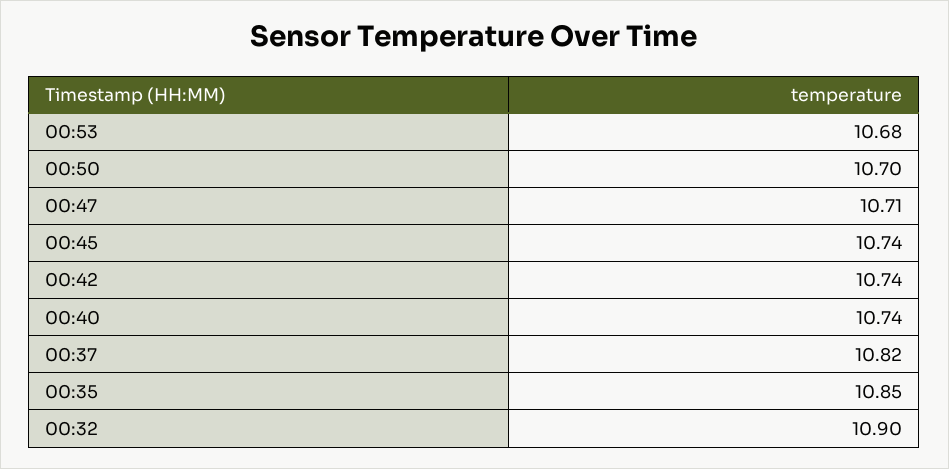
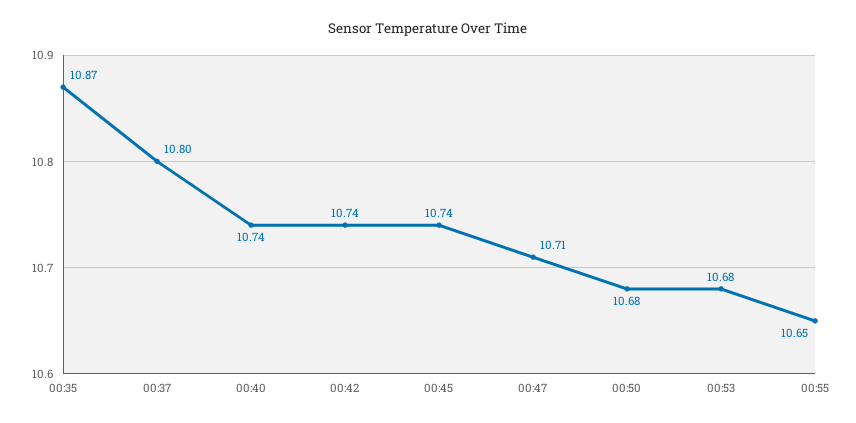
00:50: 10.7 -> 10.68
00:37: 10.82 -> 10.8
00:35: 10.85 -> 10.87
00:32: 10.9 -> none
00:55: none -> 10.65

